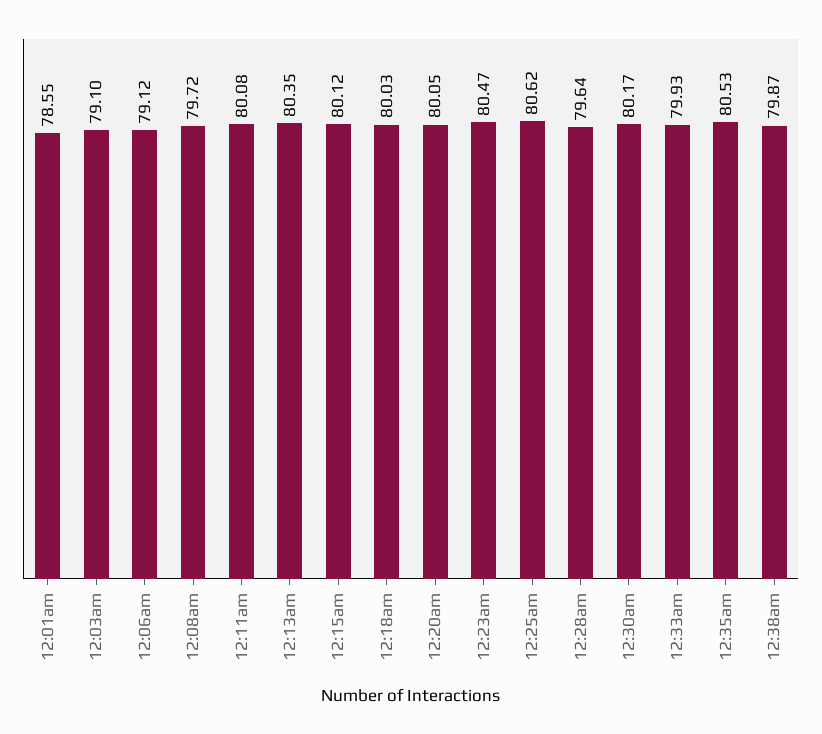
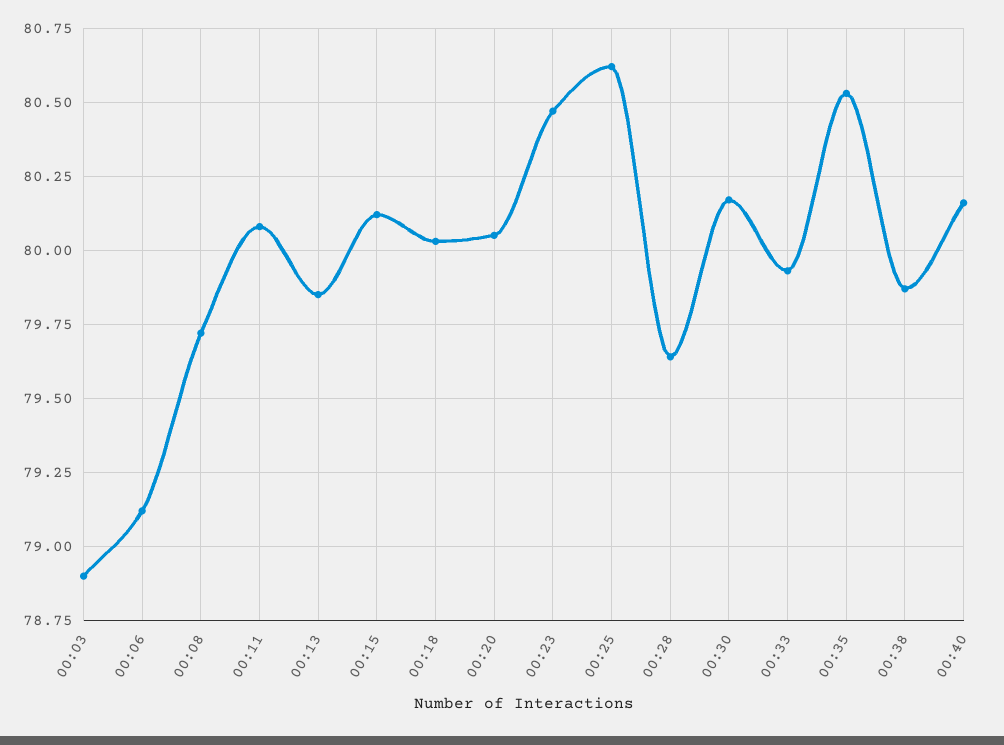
12:01am: 78.55 -> none
12:03am: 79.1 -> 78.9
12:13am: 80.35 -> 79.85
00:40: none -> 80.15

